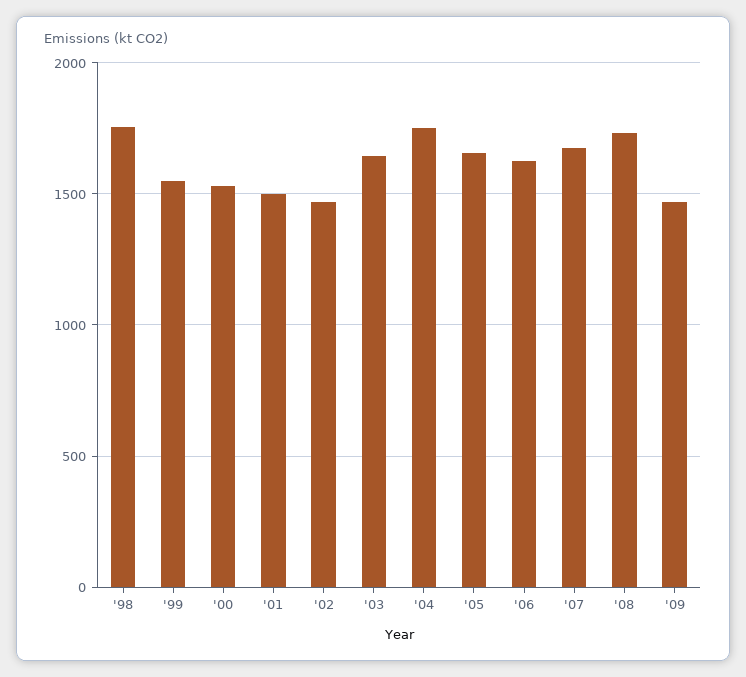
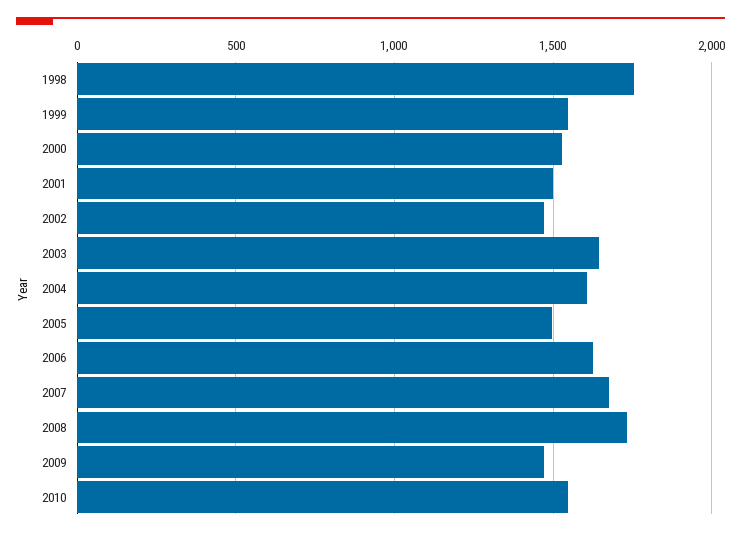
'04: 1750 -> 1600
'05: 1650 -> 1500
2010: none -> 1550

